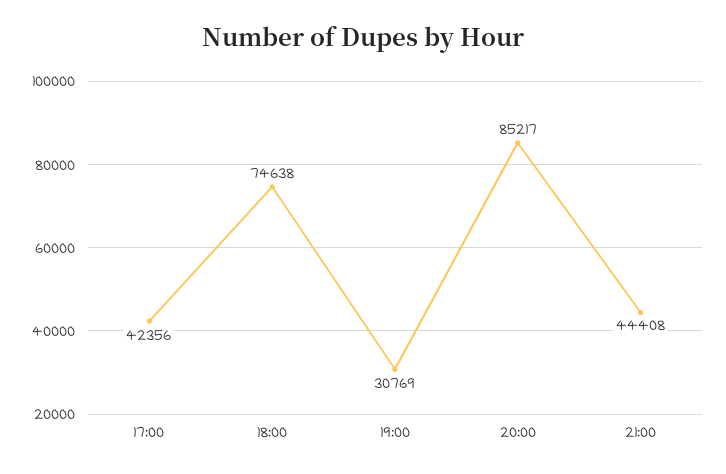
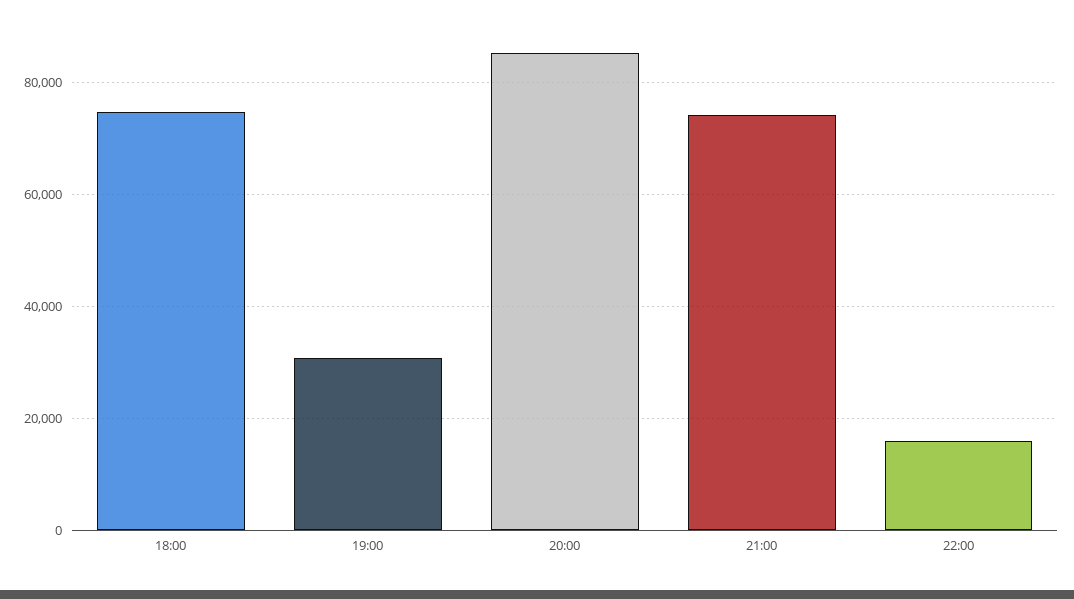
17:00: 42356 -> none
21:00: 44408 -> 74000
22:00: none -> 16000

